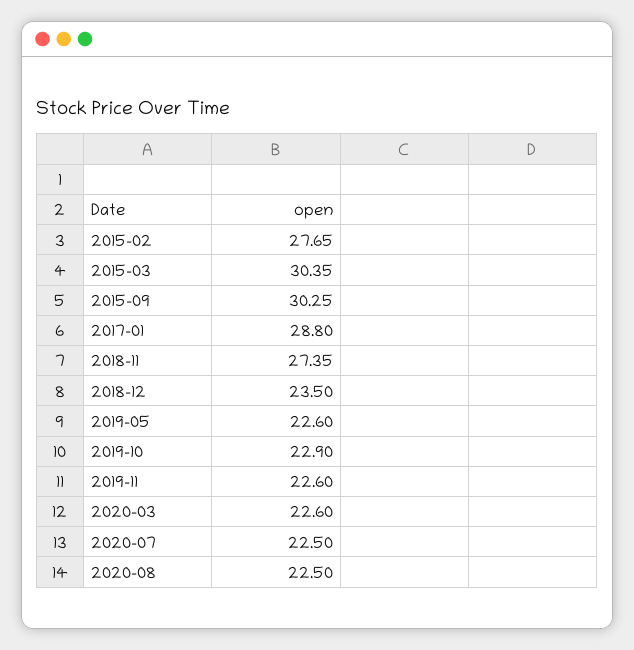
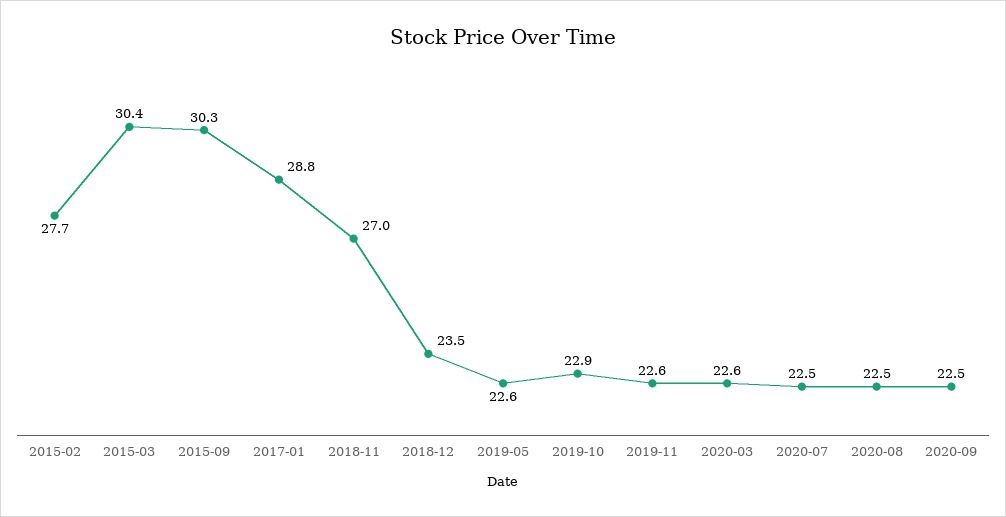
2018-11: 27.35 -> 27
2020-09: none -> 22.5

